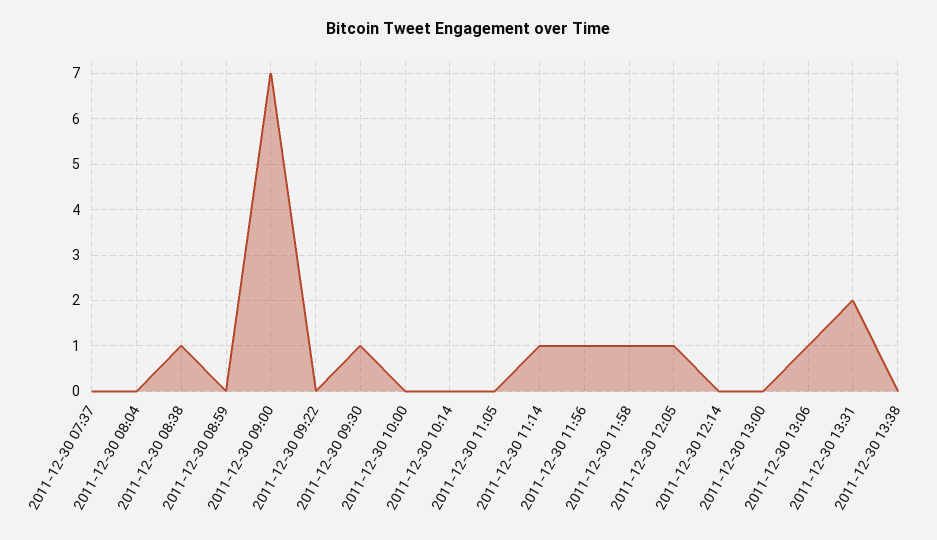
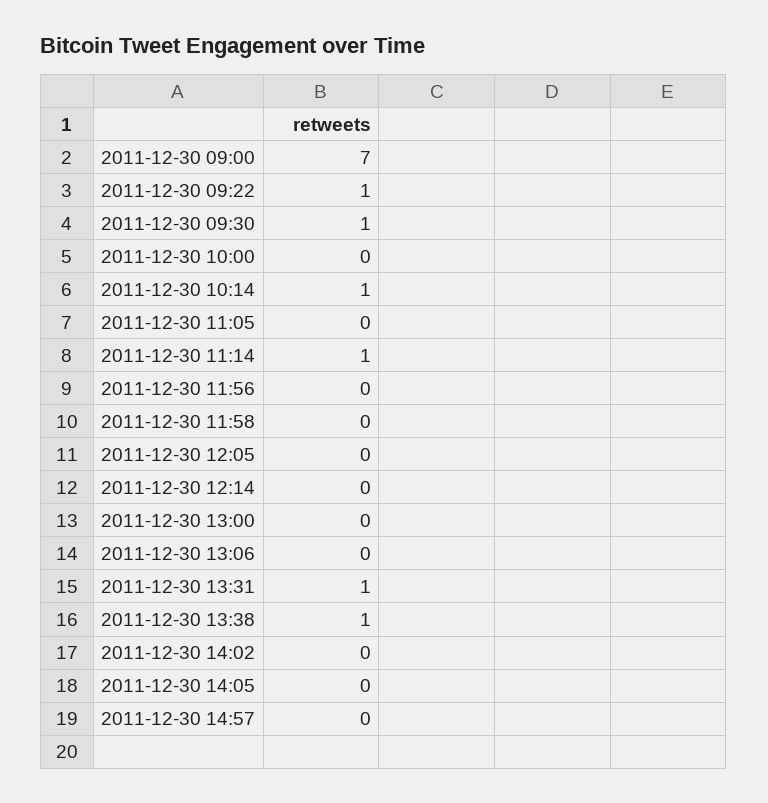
2011-12-30 07:37: 0 -> none
2011-12-30 08:04: 0 -> none
2011-12-30 08:38: 1 -> none
2011-12-30 08:59: 0 -> none
2011-12-30 09:22: 0 -> 1
2011-12-30 10:14: 0 -> 1
2011-12-30 11:56: 1 -> 0
2011-12-30 11:58: 1 -> 0
2011-12-30 12:05: 1 -> 0
2011-12-30 13:06: 1 -> 0
2011-12-30 13:31: 2 -> 1
2011-12-30 13:38: 0 -> 1
2011-12-30 14:02: none -> 0
2011-12-30 14:05: none -> 0
2011-12-30 14:57: none -> 0

